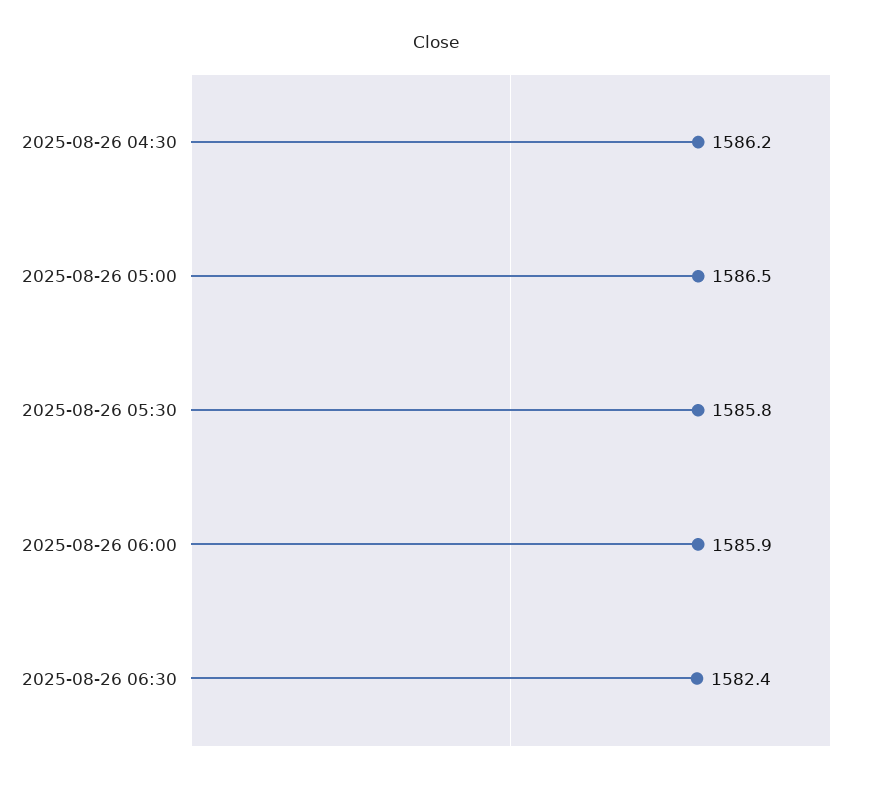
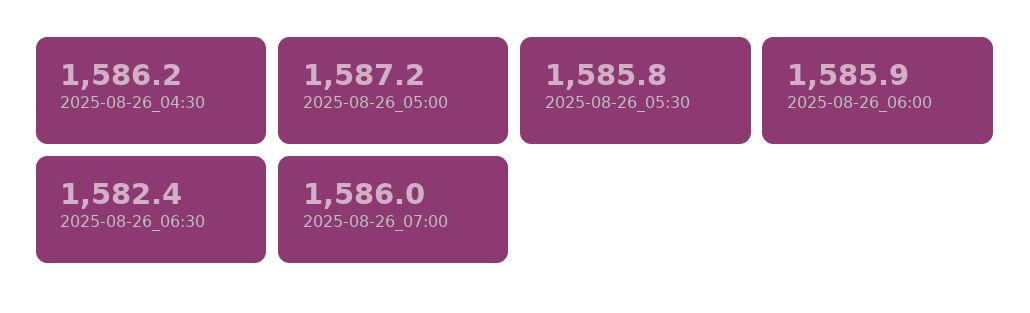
2025-08-26 05:00: 1586.5 -> 1587.2
2025-08-26_07:00: none -> 1586

